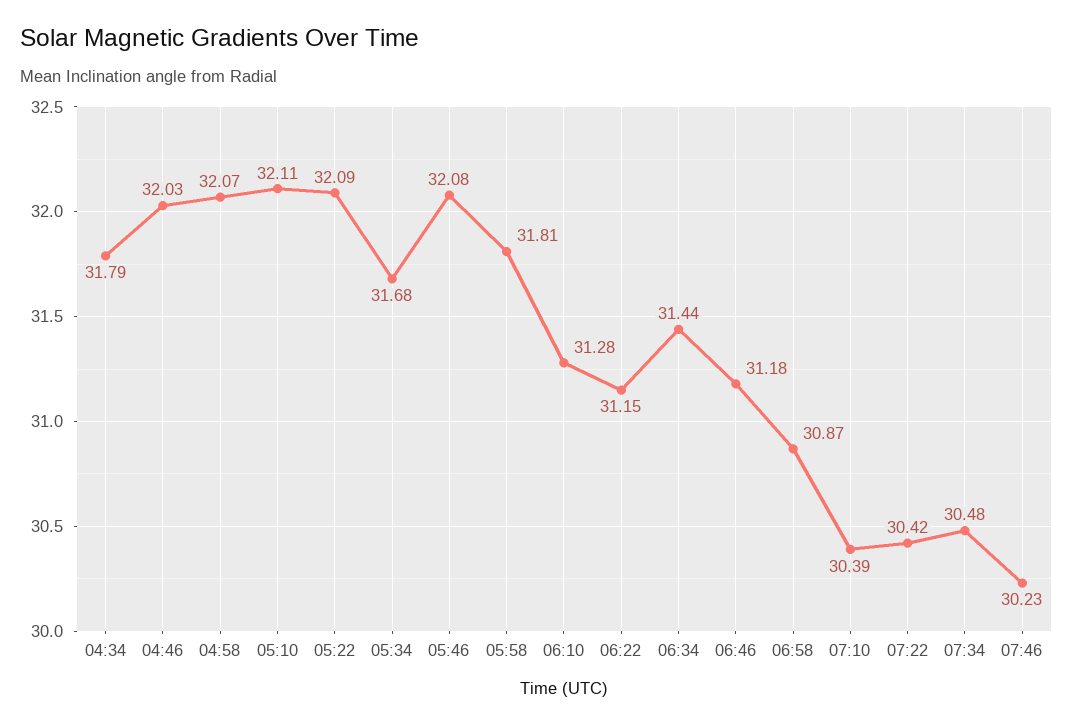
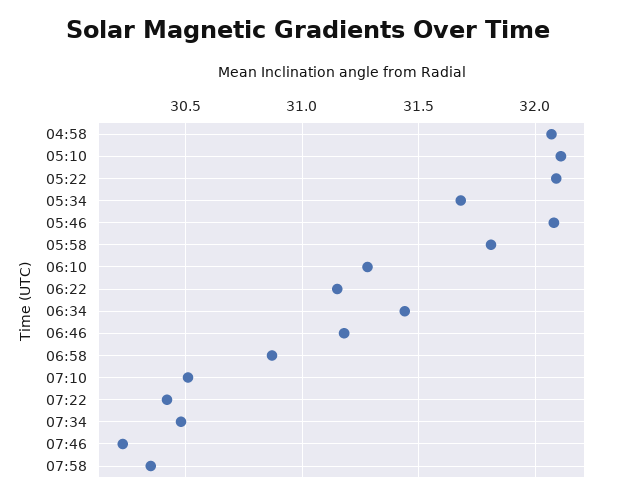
04:34: 31.79 -> none
04:46: 32.03 -> none
07:10: 30.39 -> 30.5
07:58: none -> 30.35

